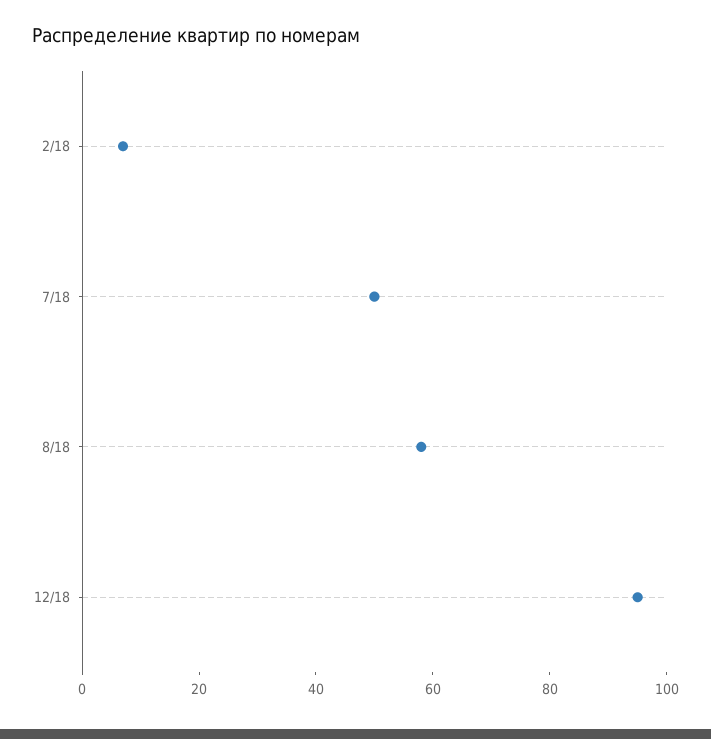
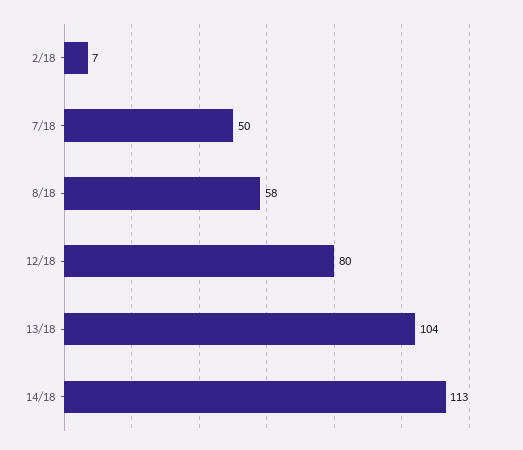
12/18: 95 -> 80
13/18: none -> 104
14/18: none -> 113

